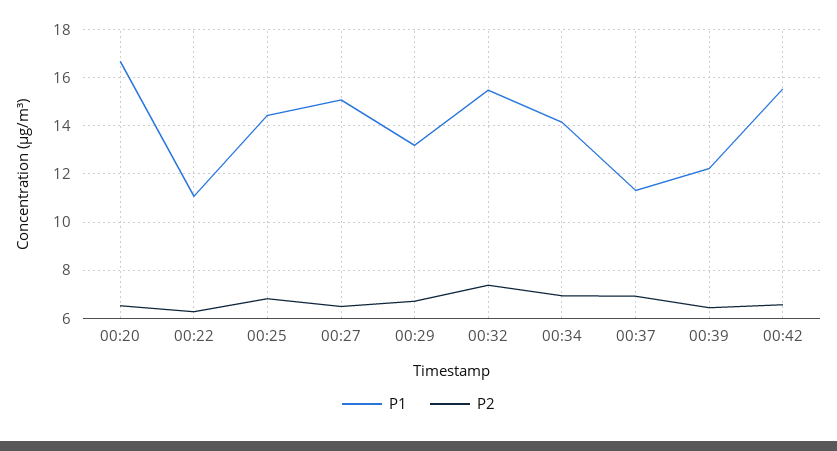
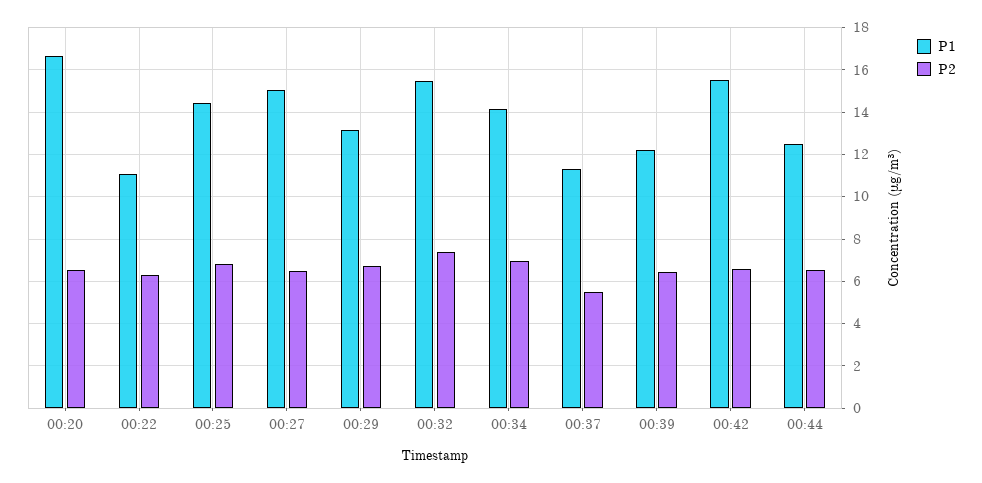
P2, 00:37: 7 -> 5.5
P1, 00:44: none -> 12.5
P2, 00:44: none -> 6.5

